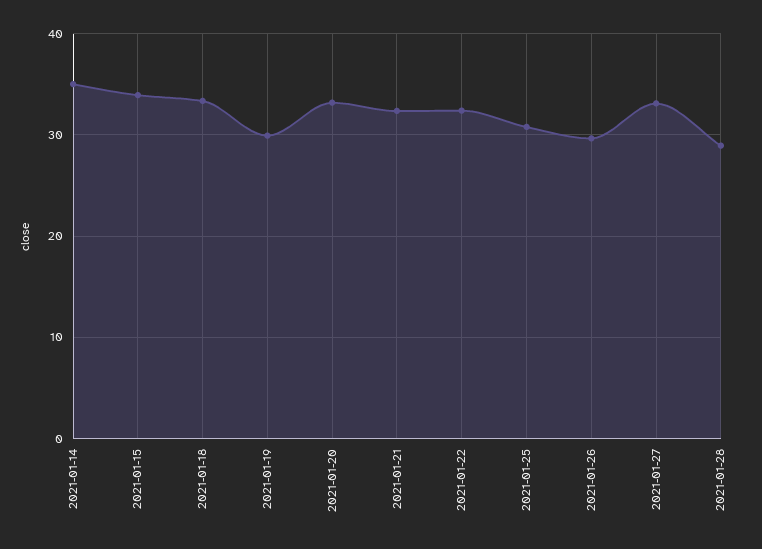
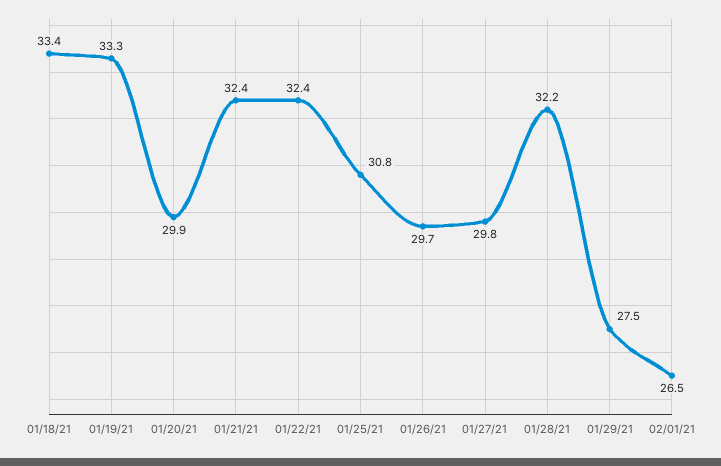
2021-01-14: 35 -> none
2021-01-15: 34 -> none
2021-01-19: 30 -> 33.3
2021-01-20: 33 -> 29.9
2021-01-27: 33 -> 29.8
2021-01-28: 29 -> 32.2
01/29/21: none -> 27.5
02/01/21: none -> 26.5

